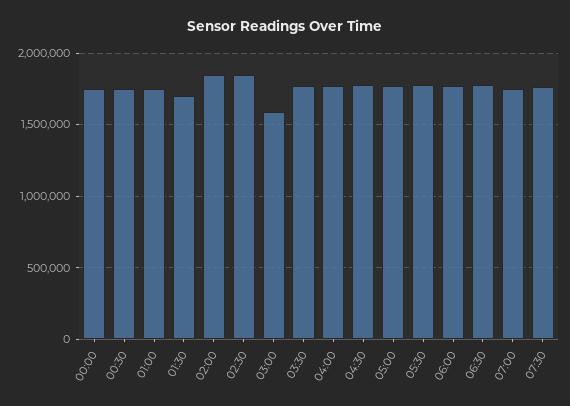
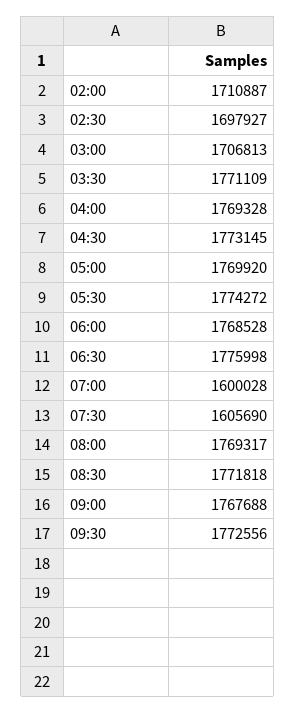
00:00: 1750000 -> none
00:30: 1750000 -> none
01:00: 1750000 -> none
01:30: 1700000 -> none
02:00: 1850000 -> 1710887
02:30: 1850000 -> 1697927
03:00: 1600000 -> 1706813
07:00: 1750000 -> 1600028
07:30: 1750000 -> 1605690
08:00: none -> 1769317
08:30: none -> 1771818
09:00: none -> 1767688
09:30: none -> 1772556

